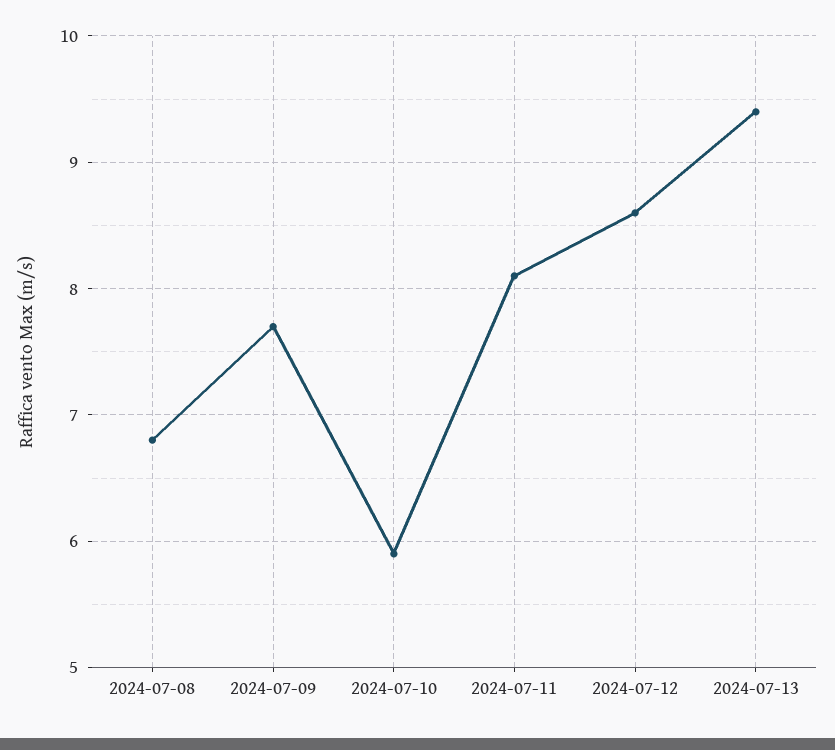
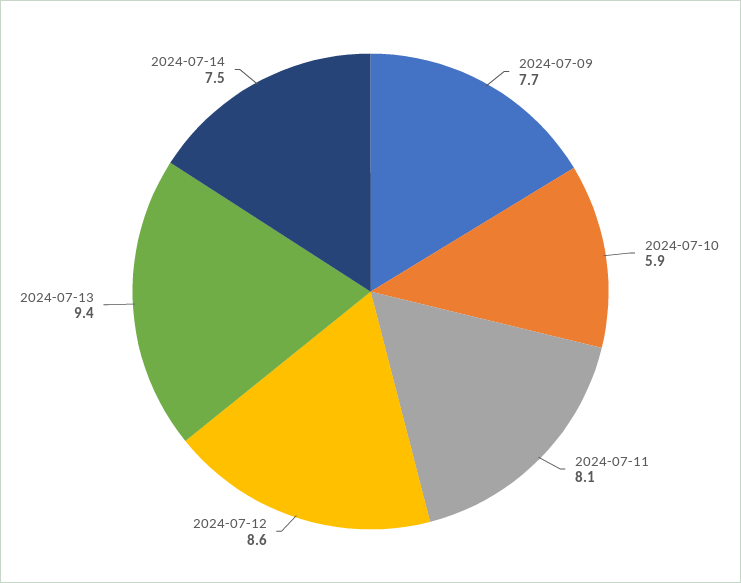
2024-07-08: 6.8 -> none
2024-07-14: none -> 7.5

